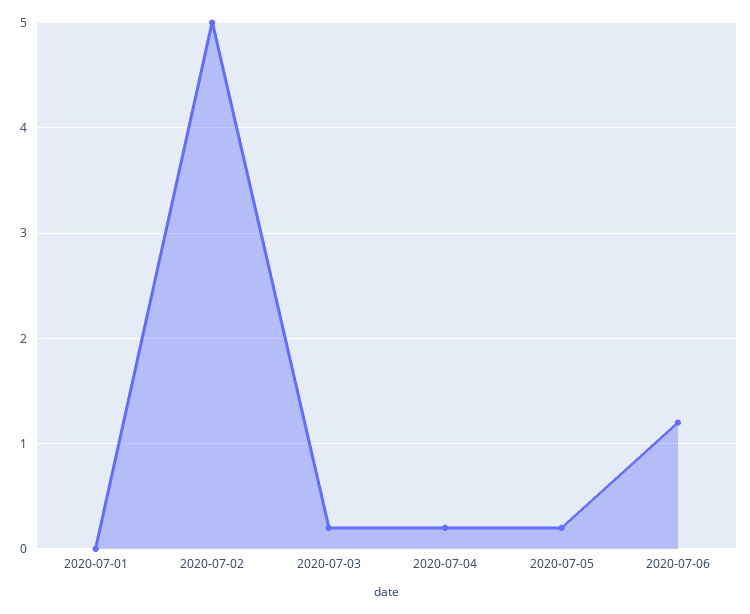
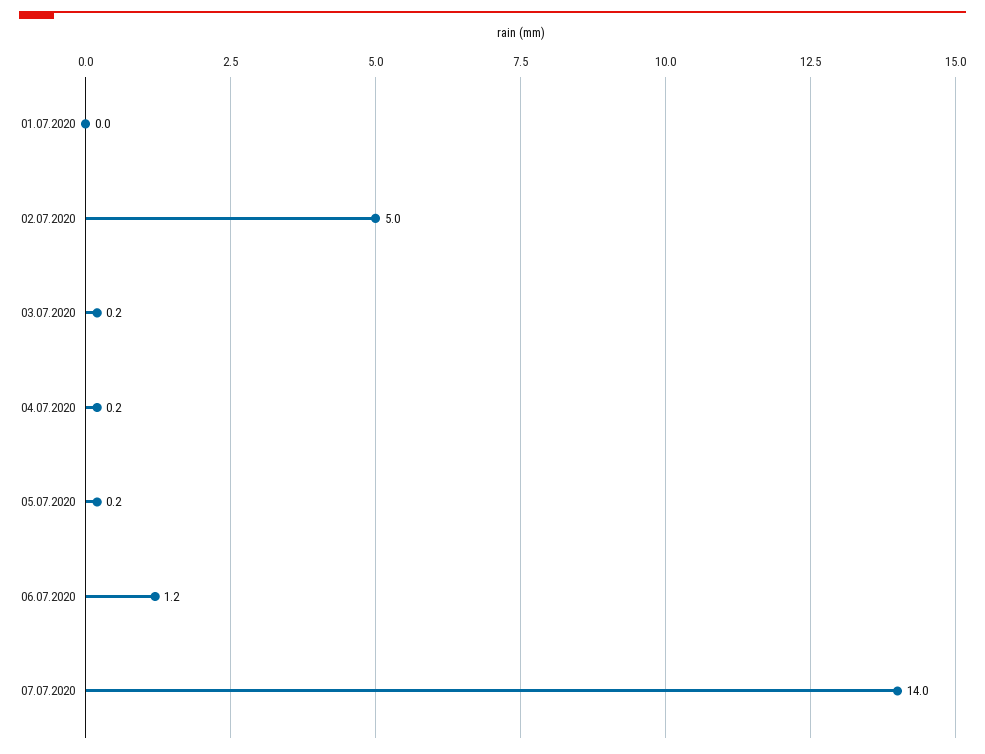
07.07.2020: none -> 14

